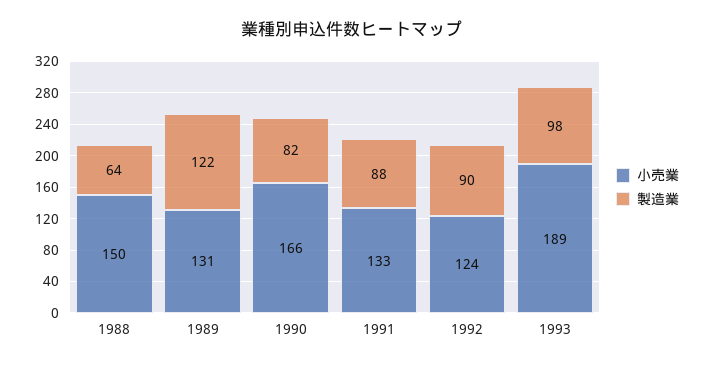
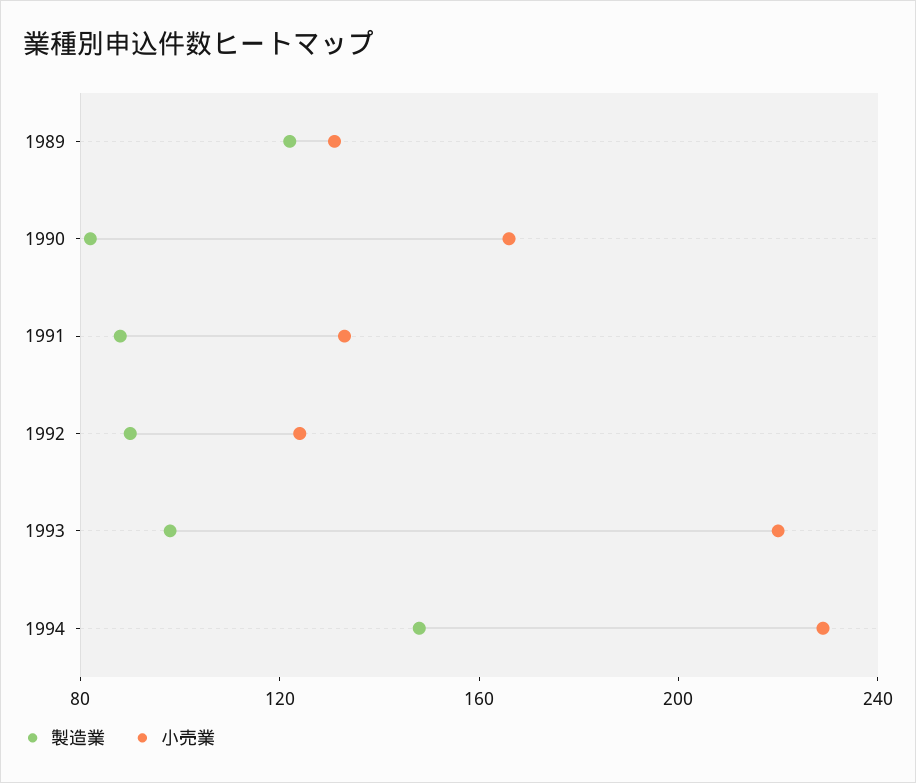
小売業, 1988: 150 -> none
製造業, 1988: 64 -> none
小売業, 1993: 189 -> 220
製造業, 1994: none -> 150
小売業, 1994: none -> 230

